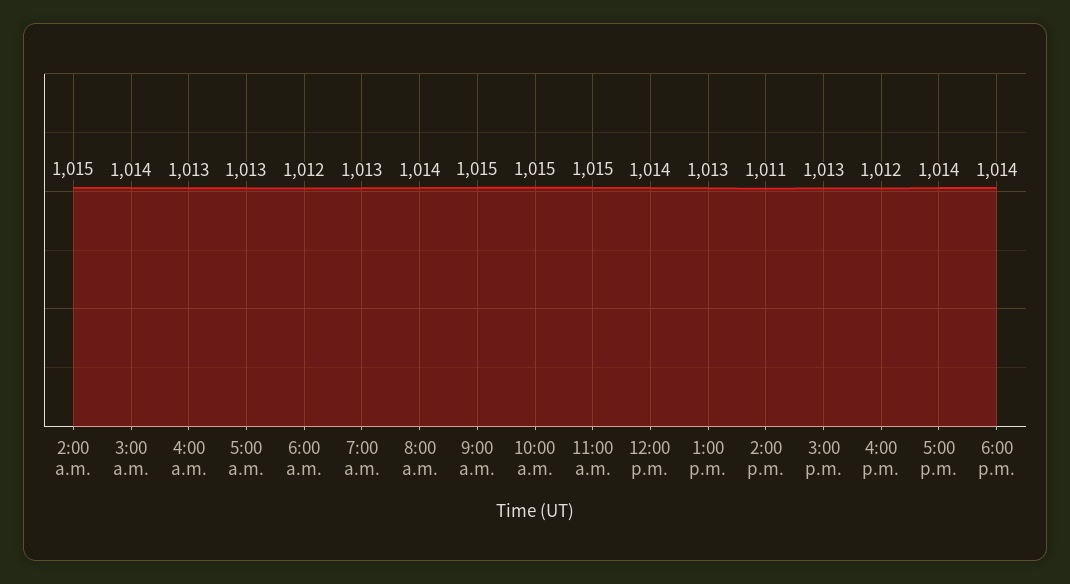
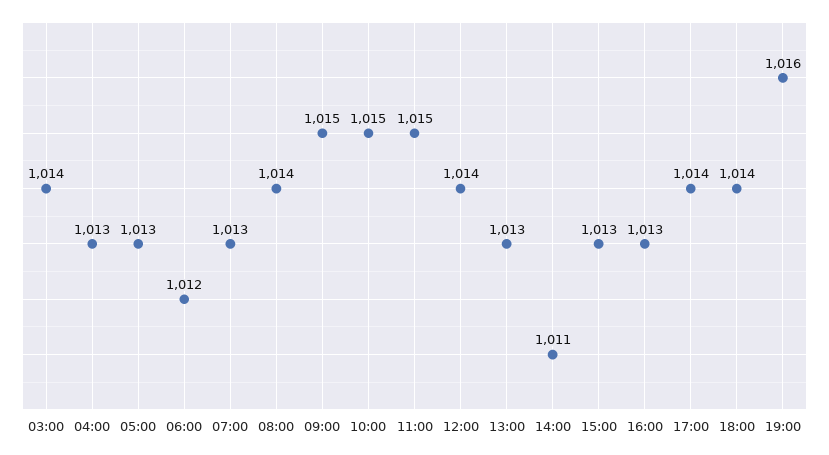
2:00 a.m.: 1015 -> none
4:00 p.m.: 1012 -> 1013
19:00: none -> 1016

